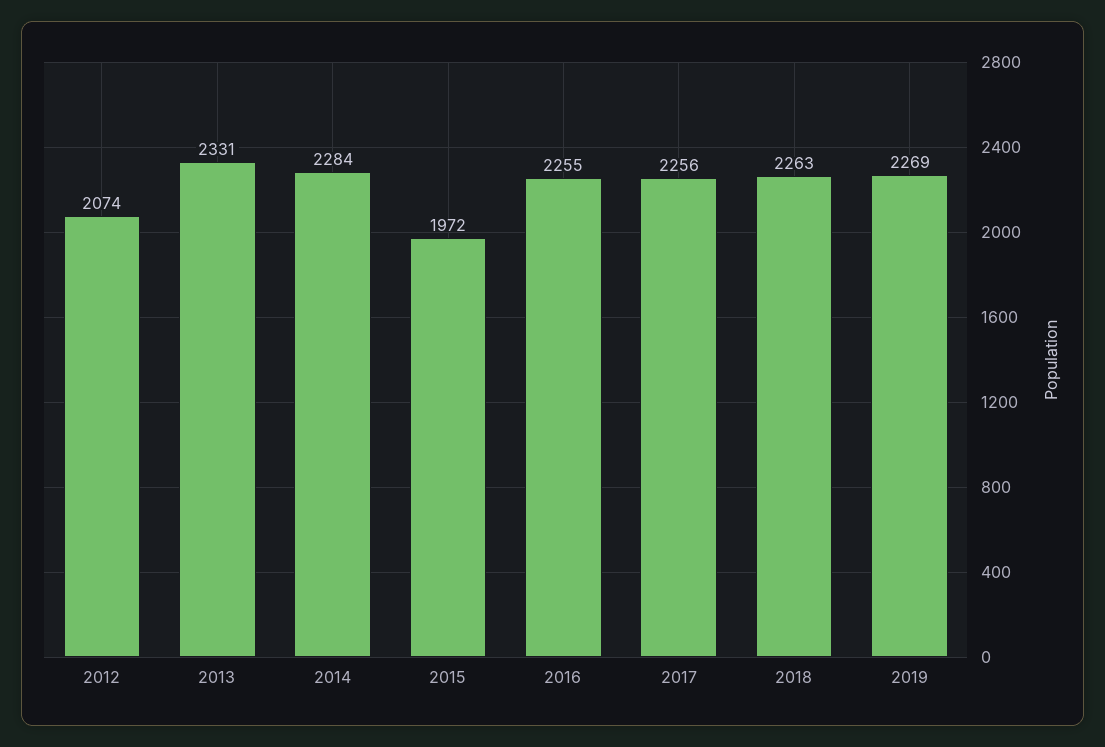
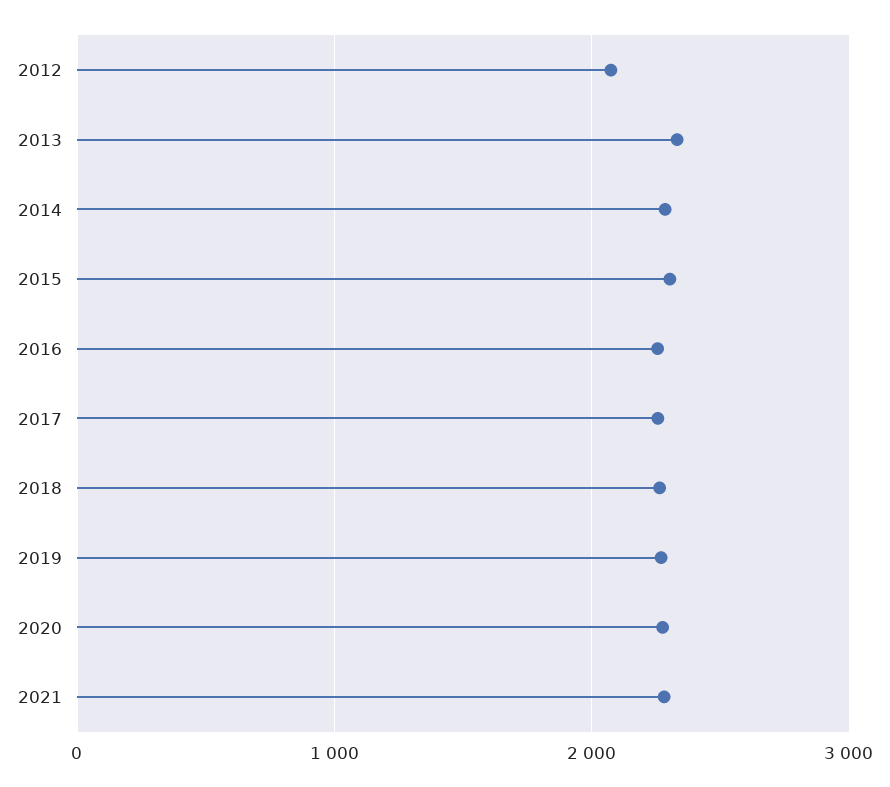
2015: 1972 -> 2300
2020: none -> 2300
2021: none -> 2300

